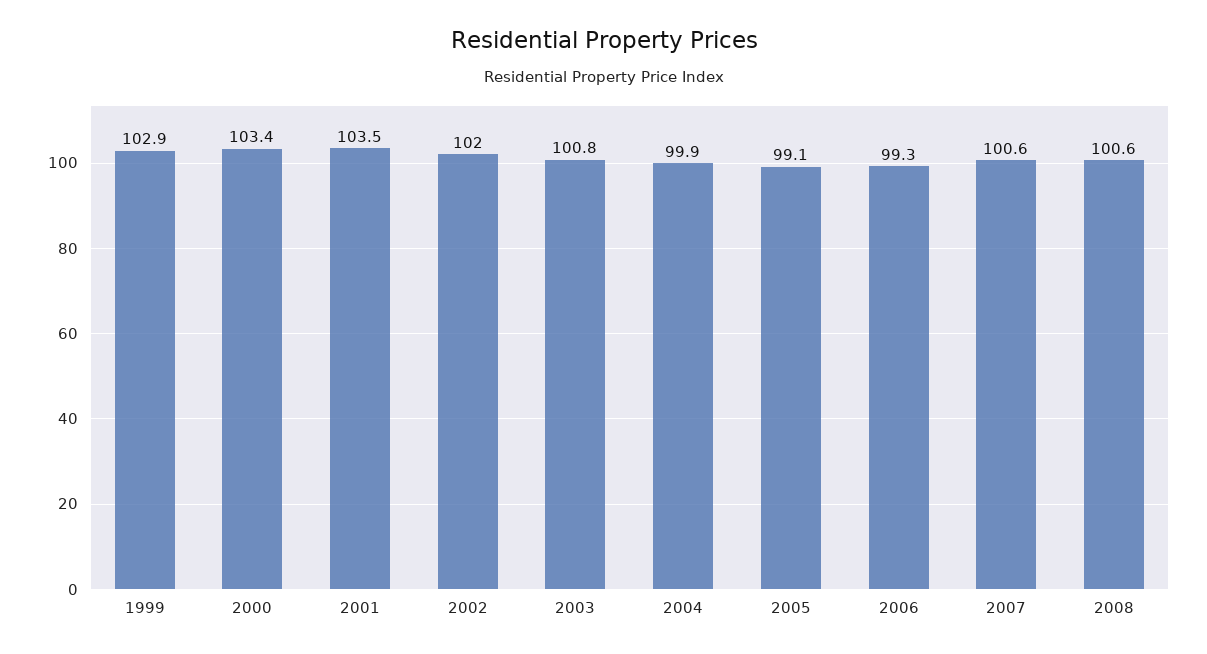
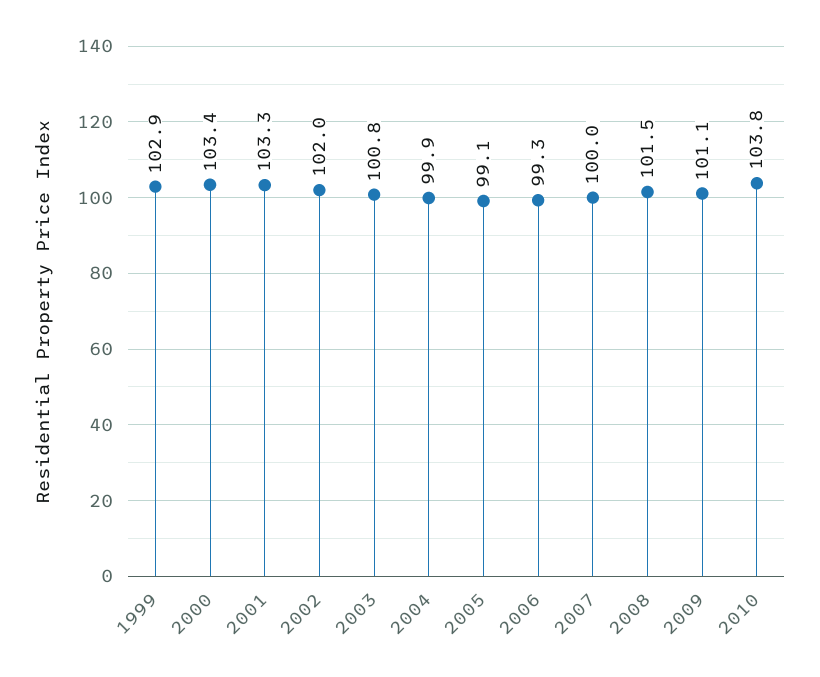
2001: 103.5 -> 103.3
2007: 100.6 -> 100
2008: 100.6 -> 101.5
2009: none -> 101.1
2010: none -> 103.8

